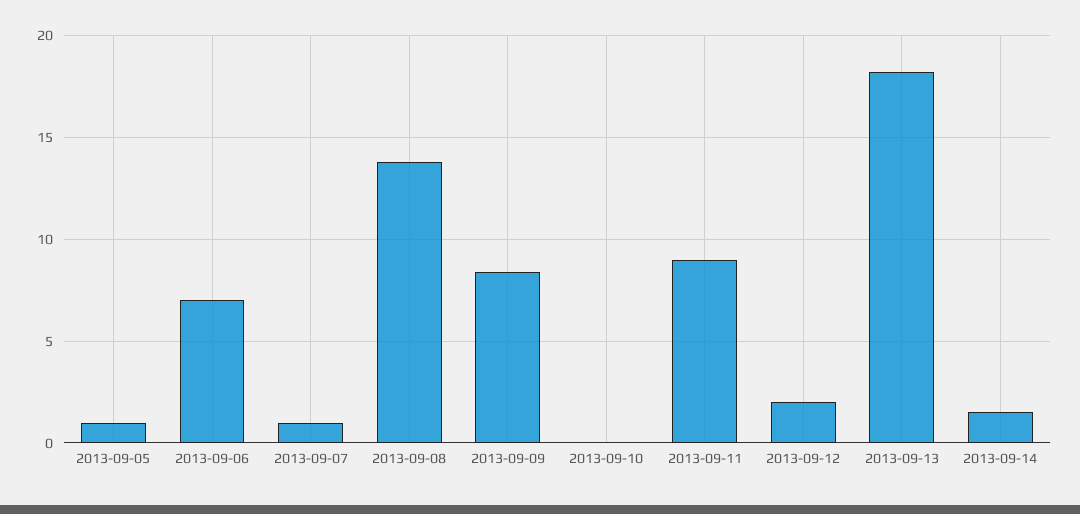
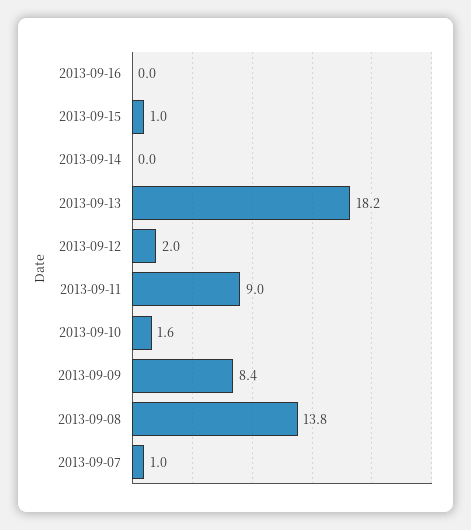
2013-09-05: 1 -> none
2013-09-06: 7 -> none
2013-09-10: 0 -> 1.6
2013-09-14: 1.5 -> 0
2013-09-16: none -> 0
2013-09-15: none -> 1

